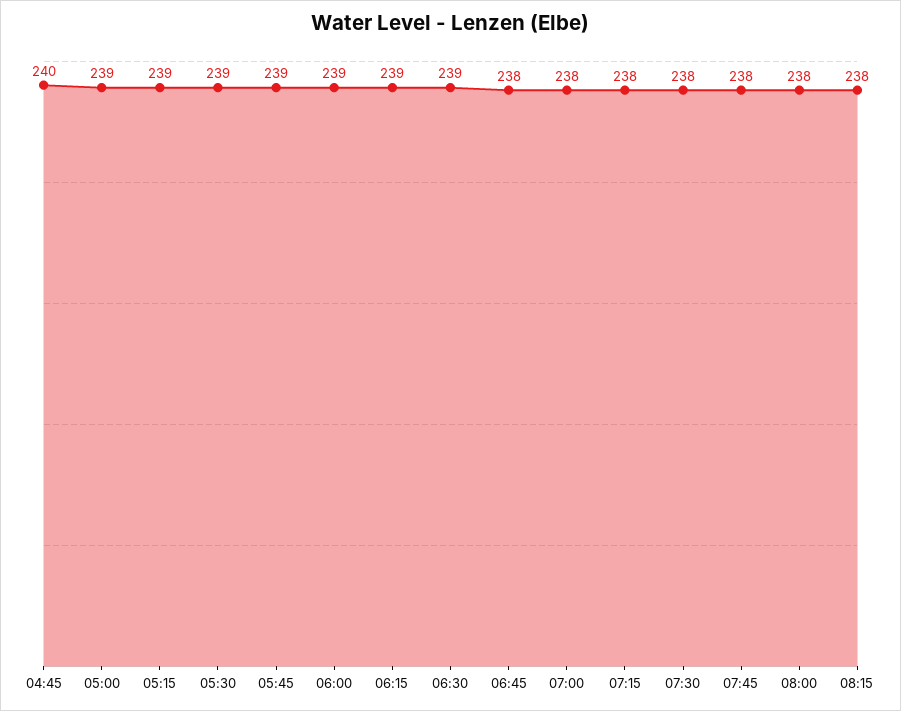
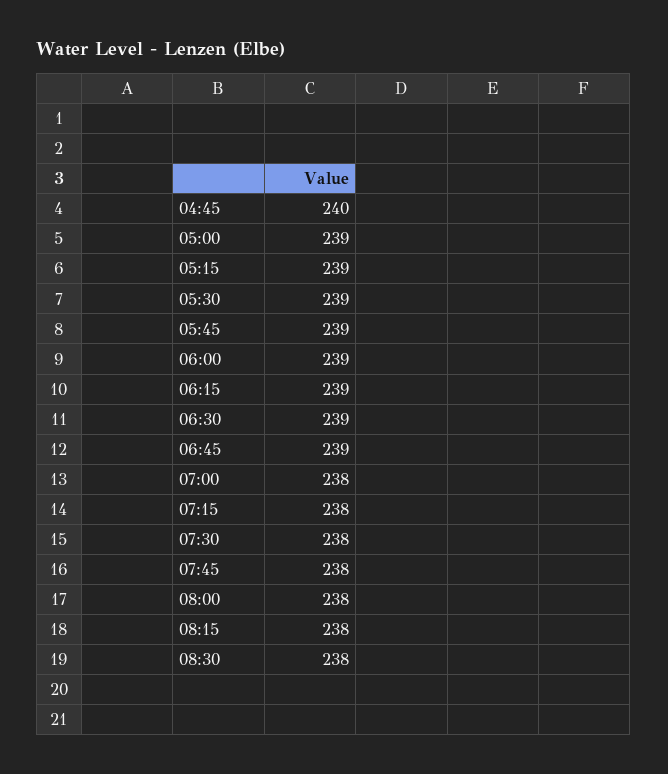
06:45: 238 -> 239
08:30: none -> 238

